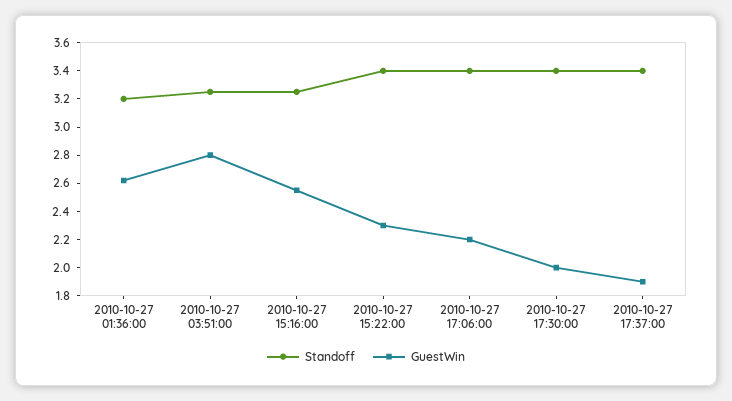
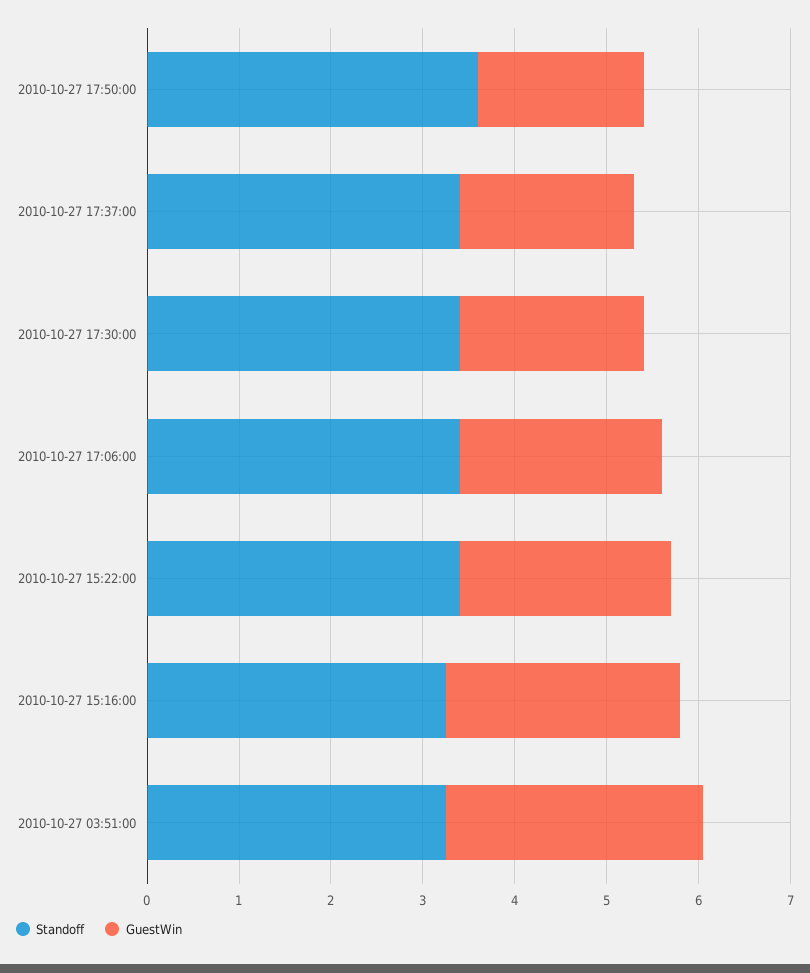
Standoff, 2010-10-27 01:36:00: 3.2 -> none
GuestWin, 2010-10-27 01:36:00: 2.6 -> none
Standoff, 2010-10-27 17:50:00: none -> 3.6
GuestWin, 2010-10-27 17:50:00: none -> 1.8

